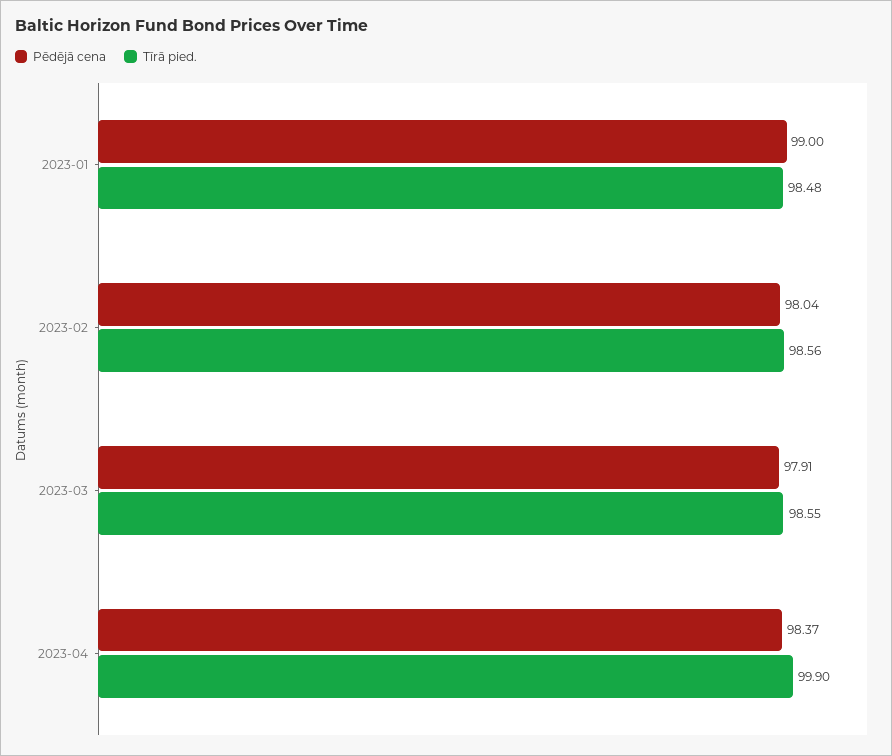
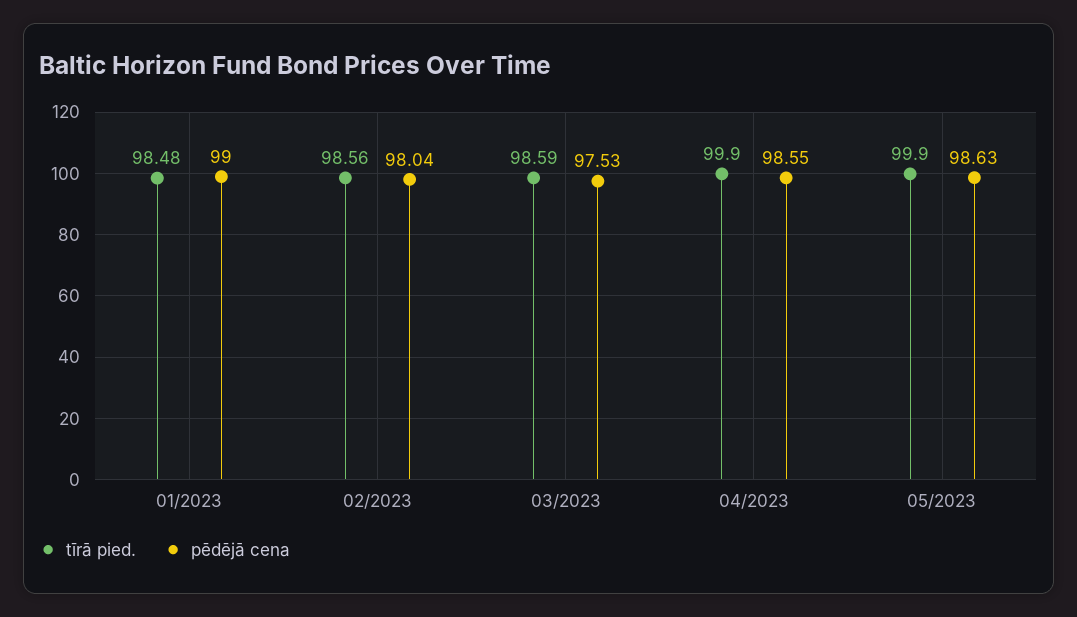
Pēdējā cena, 2023-03: 97.91 -> 97.53
Tīrā pied., 2023-03: 98.55 -> 98.59
Pēdējā cena, 2023-04: 98.37 -> 98.55
Tīrā pied., 05/2023: none -> 99.9
Pēdējā cena, 05/2023: none -> 98.63

